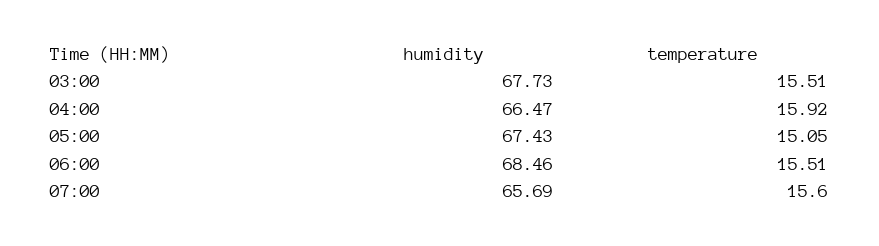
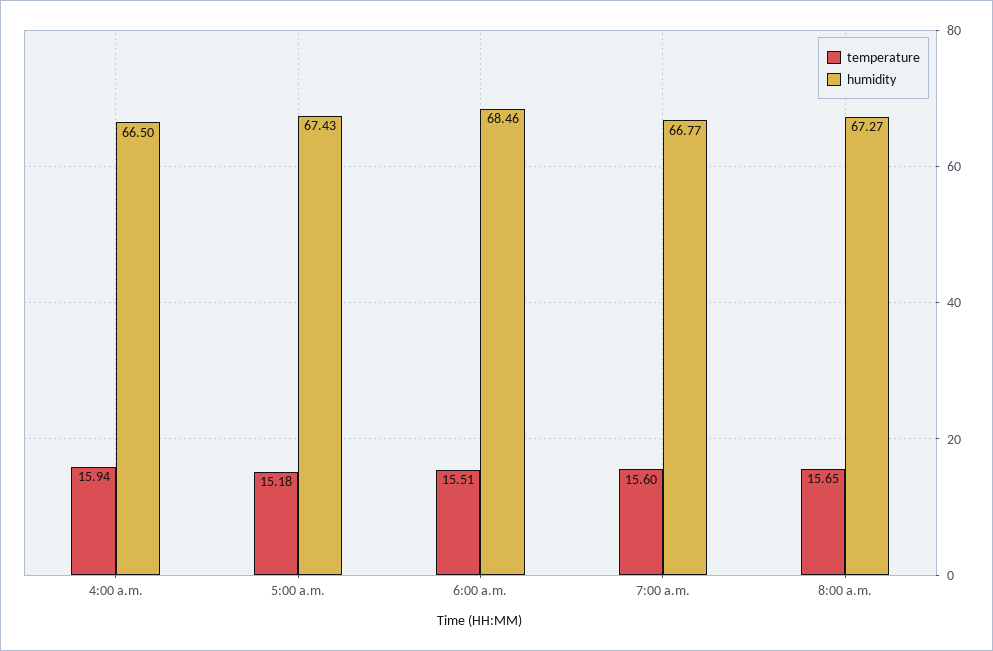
humidity, 03:00: 67.73 -> none
temperature, 03:00: 15.51 -> none
humidity, 04:00: 66.47 -> 66.5
temperature, 04:00: 15.92 -> 15.94
temperature, 05:00: 15.05 -> 15.18
humidity, 07:00: 65.69 -> 66.77
temperature, 8:00 a.m.: none -> 15.65
humidity, 8:00 a.m.: none -> 67.27

